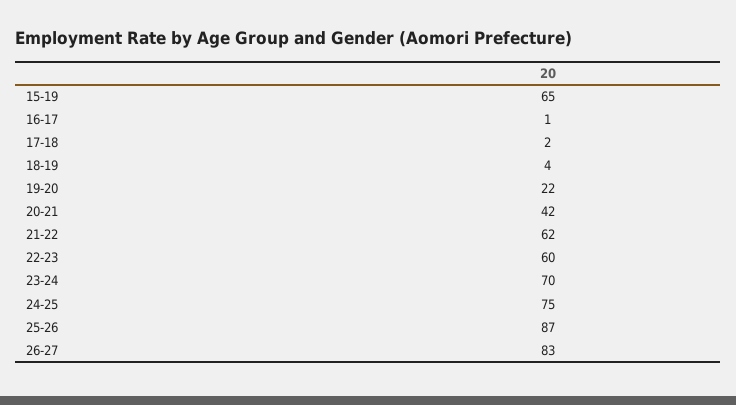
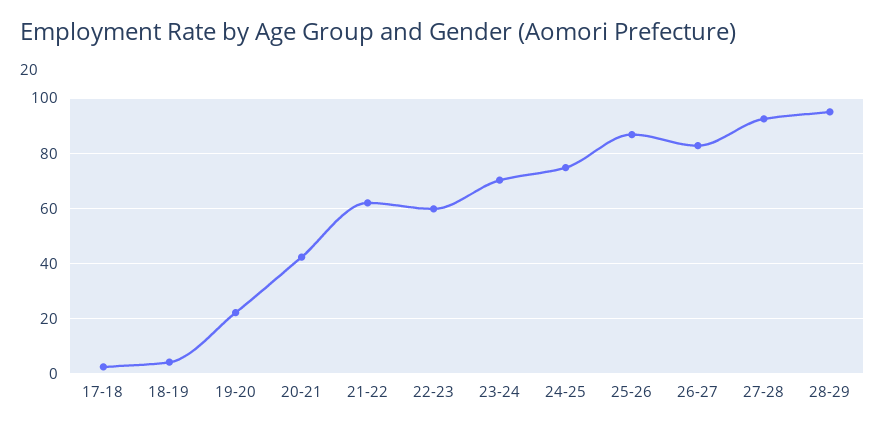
15-19: 65 -> none
16-17: 1 -> none
27-28: none -> 92.5
28-29: none -> 95

